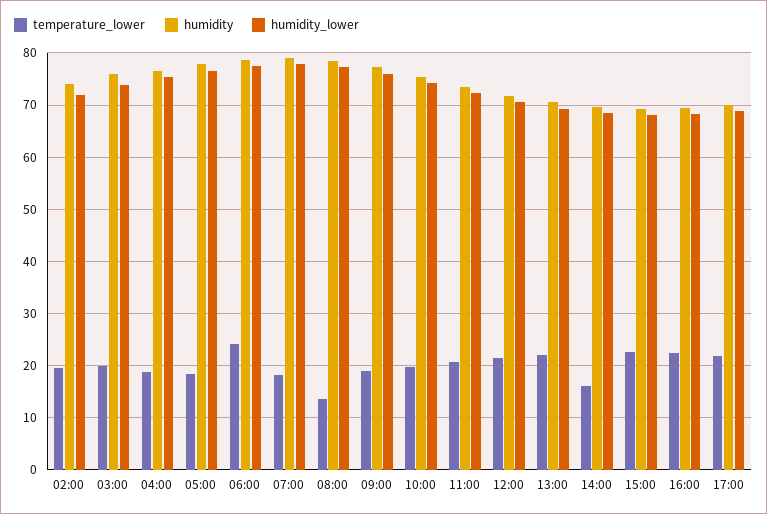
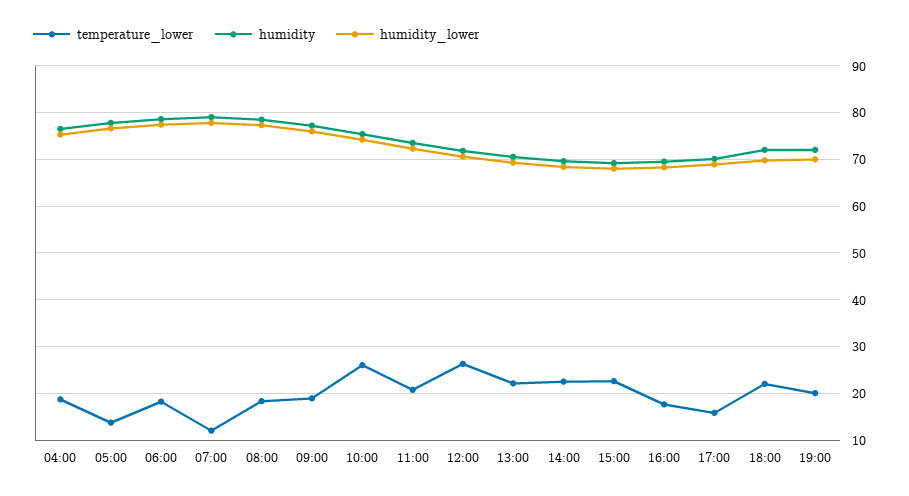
temperature_lower, 02:00: 20 -> none
humidity, 02:00: 74 -> none
humidity_lower, 02:00: 72 -> none
temperature_lower, 03:00: 20 -> none
humidity, 03:00: 76 -> none
humidity_lower, 03:00: 74 -> none
temperature_lower, 05:00: 18 -> 14
temperature_lower, 06:00: 24 -> 18
temperature_lower, 07:00: 18 -> 12
temperature_lower, 08:00: 14 -> 18
temperature_lower, 10:00: 20 -> 26
temperature_lower, 12:00: 22 -> 26
temperature_lower, 14:00: 16 -> 22
temperature_lower, 16:00: 22 -> 18
temperature_lower, 17:00: 22 -> 16
temperature_lower, 18:00: none -> 22
humidity, 18:00: none -> 72
humidity_lower, 18:00: none -> 70
temperature_lower, 19:00: none -> 20
humidity, 19:00: none -> 72
humidity_lower, 19:00: none -> 70

